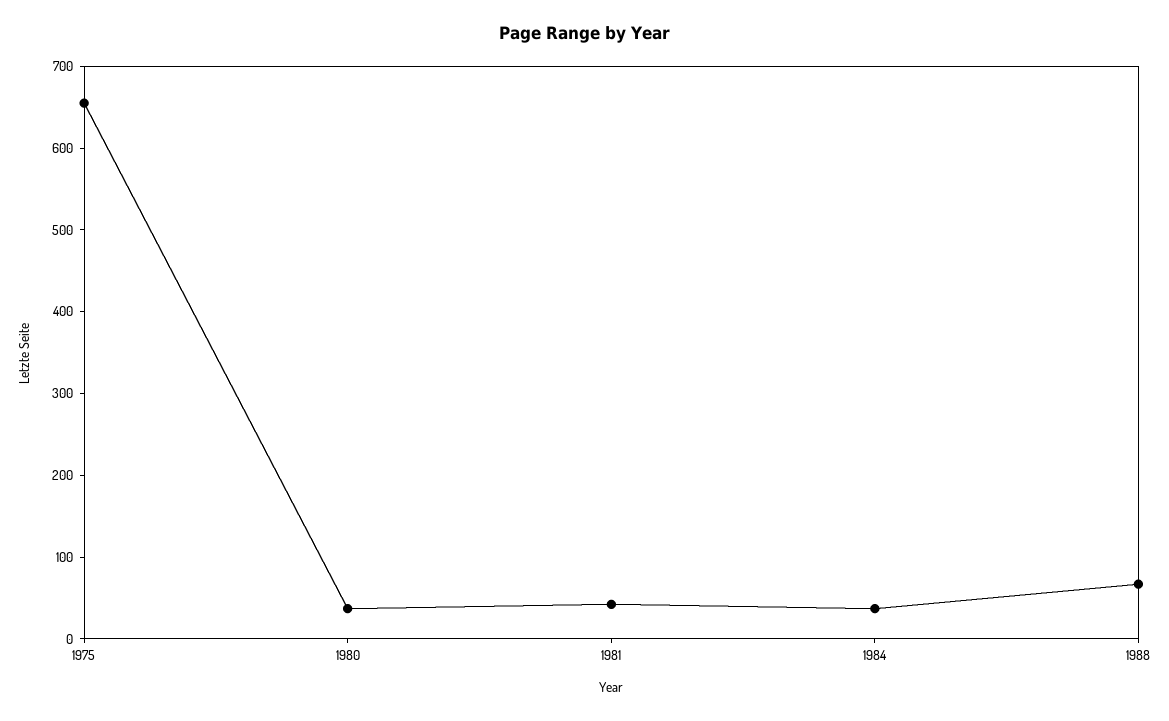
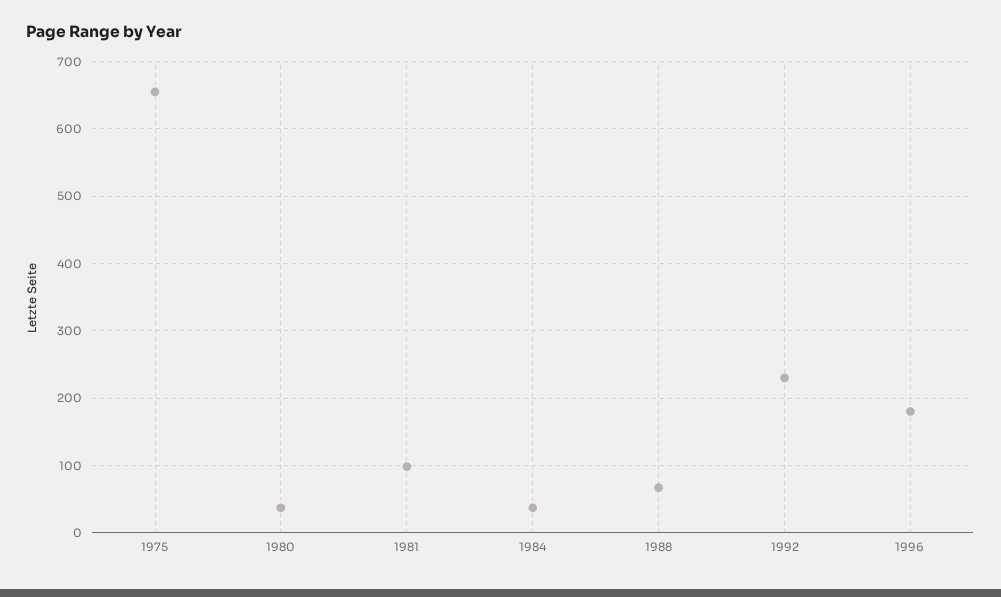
1981: 40 -> 100
1992: none -> 230
1996: none -> 180

